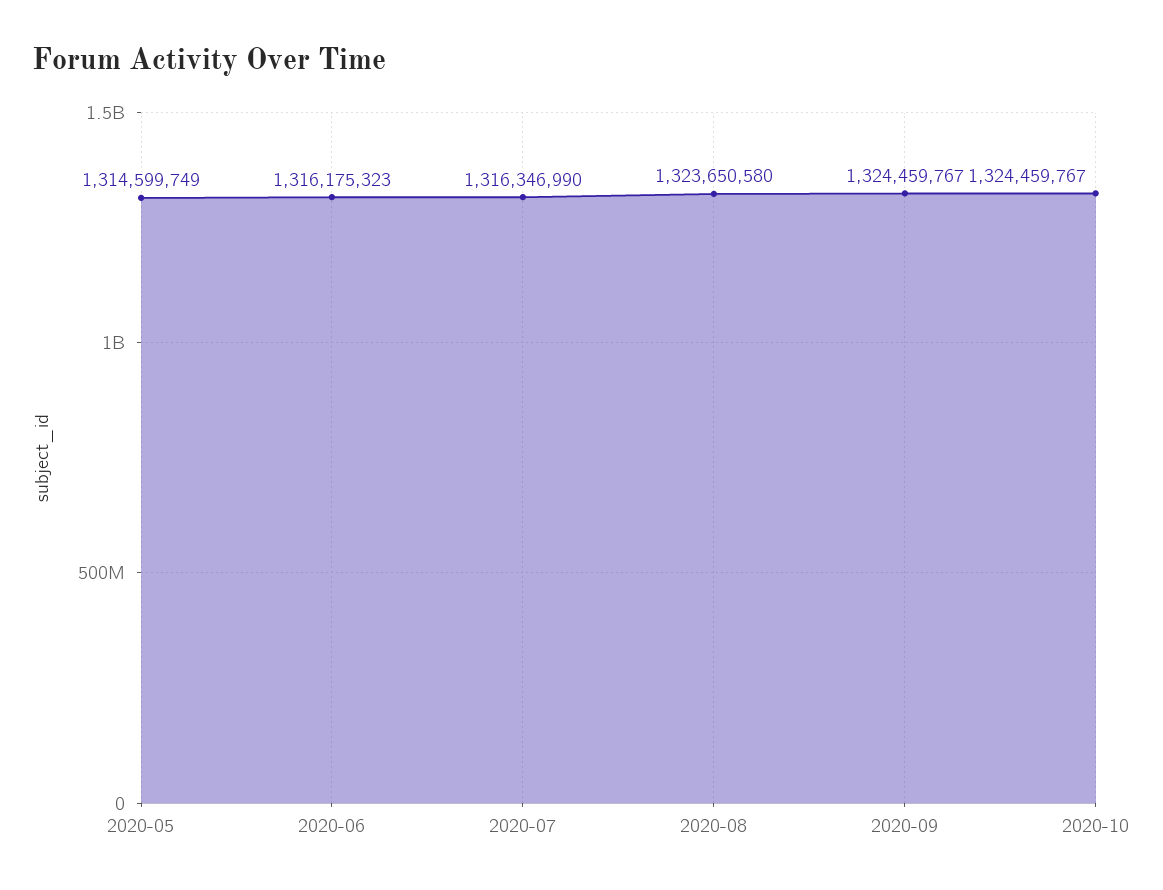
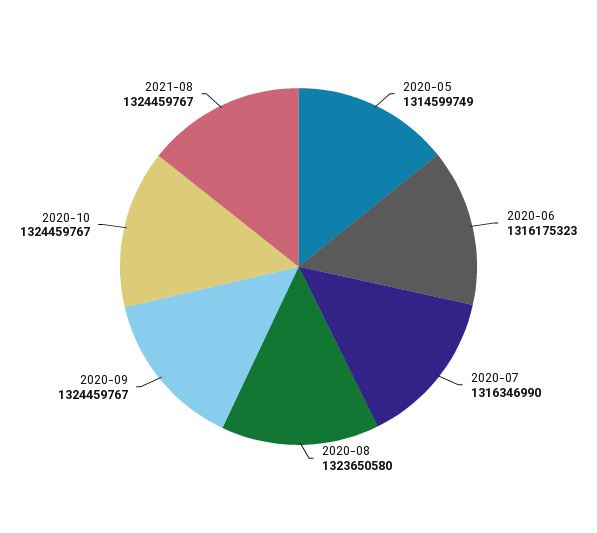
2021-08: none -> 1324459767

